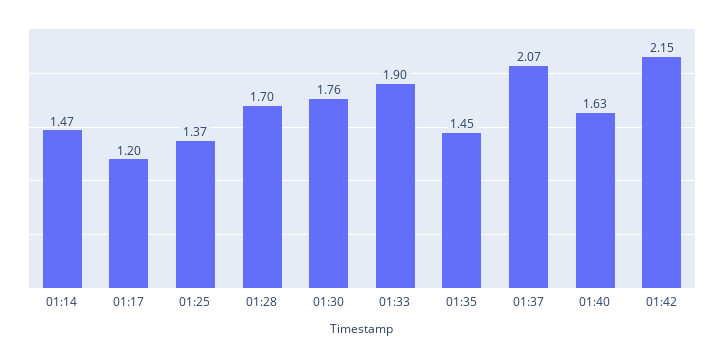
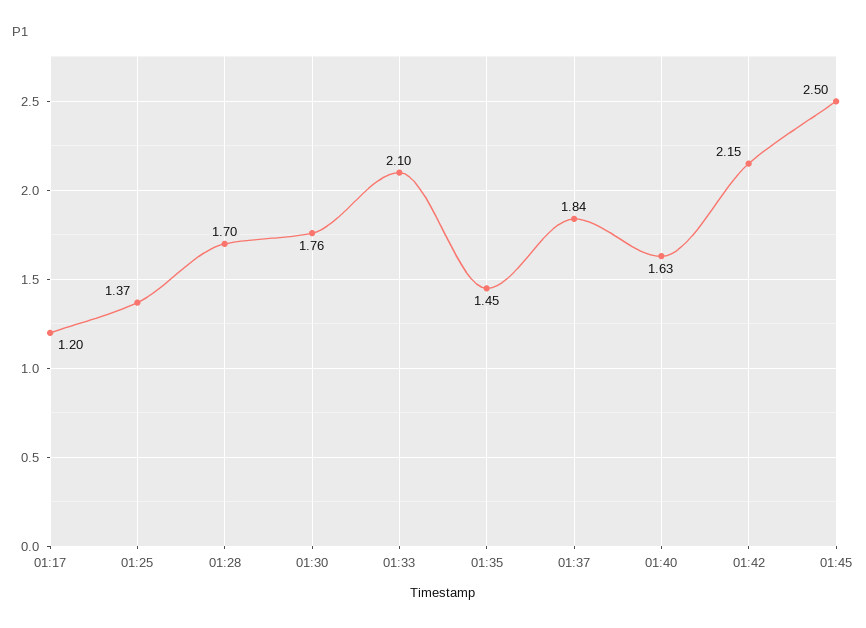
01:14: 1.47 -> none
01:33: 1.9 -> 2.1
01:37: 2.07 -> 1.84
01:45: none -> 2.5

